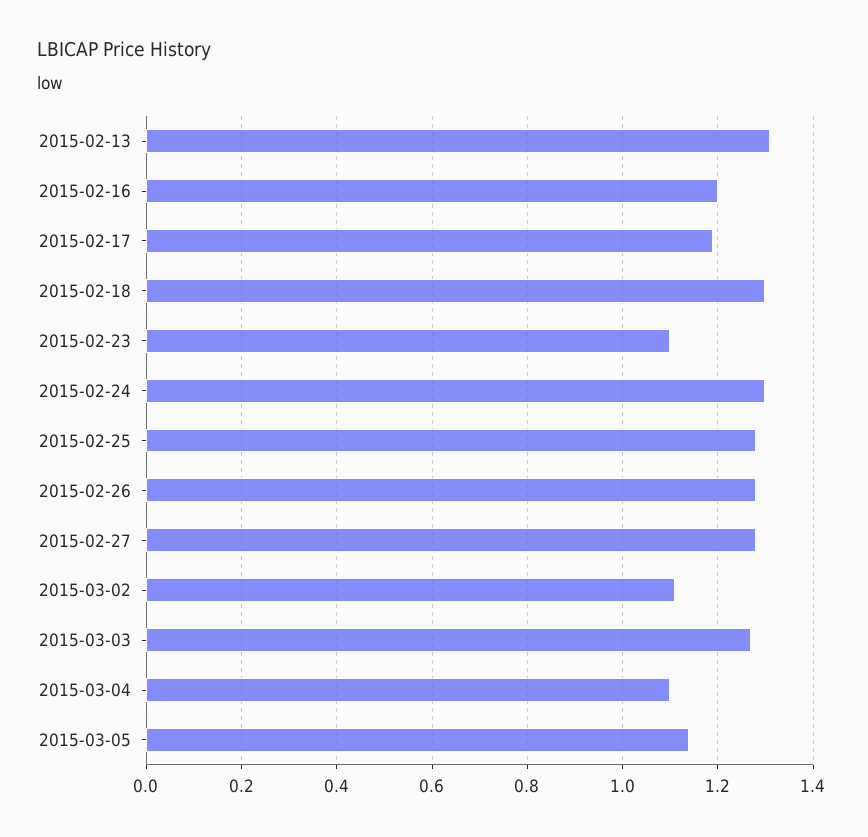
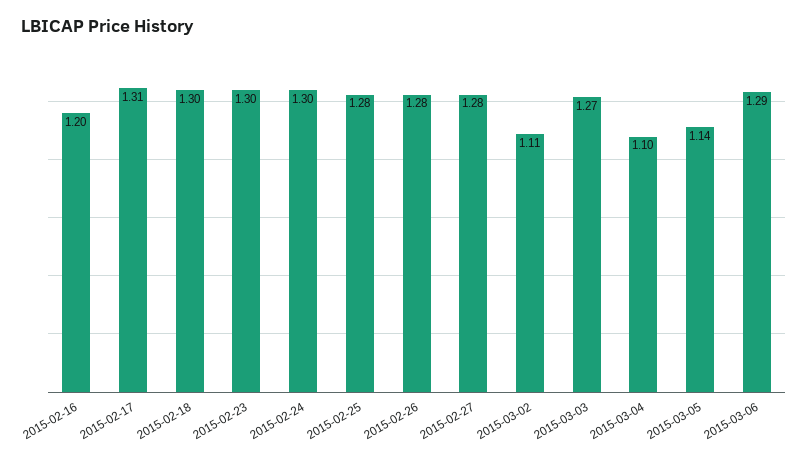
2015-02-13: 1.3 -> none
2015-02-17: 1.2 -> 1.31
2015-02-23: 1.1 -> 1.3
2015-03-06: none -> 1.29

